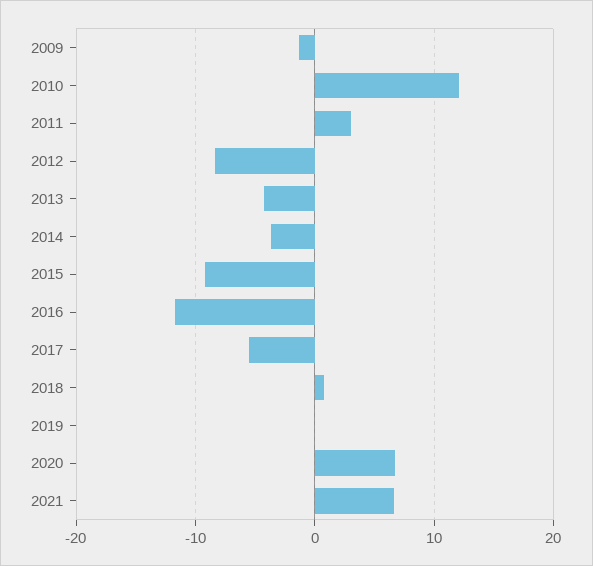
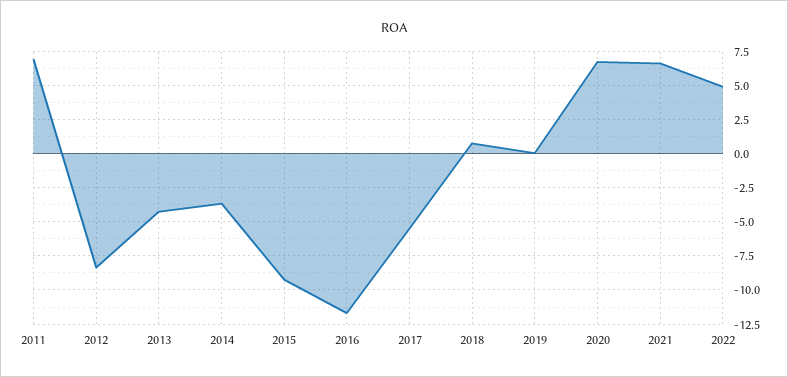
2009: -1 -> none
2010: 12 -> none
2011: 3 -> 7
2022: none -> 5

